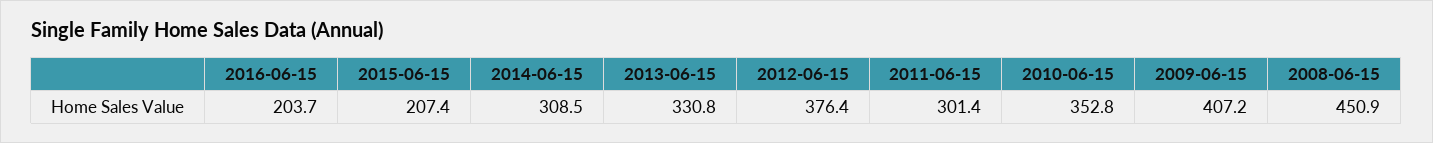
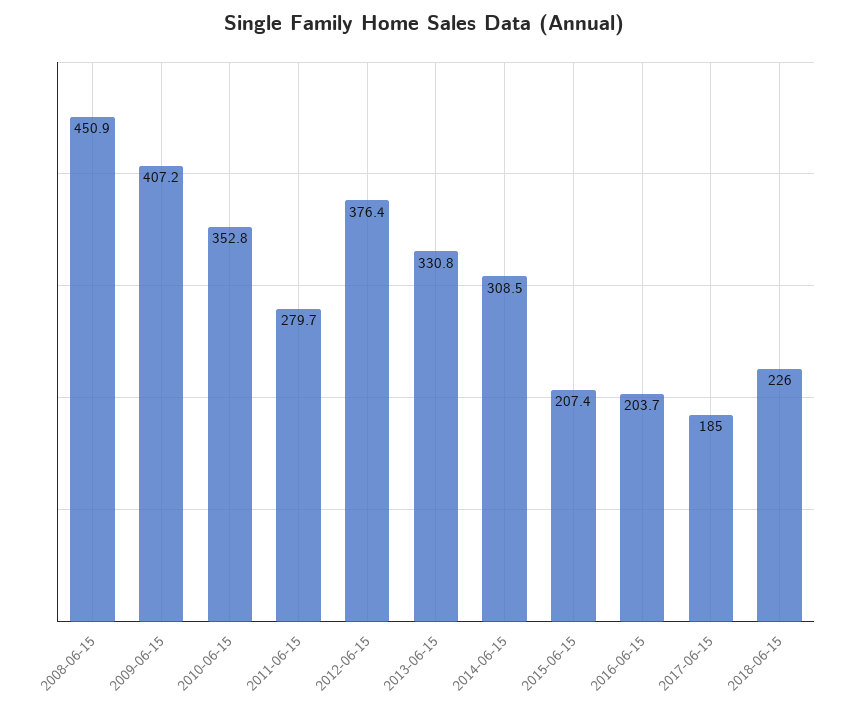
2011-06-15: 301.4 -> 279.7
2017-06-15: none -> 185
2018-06-15: none -> 226

